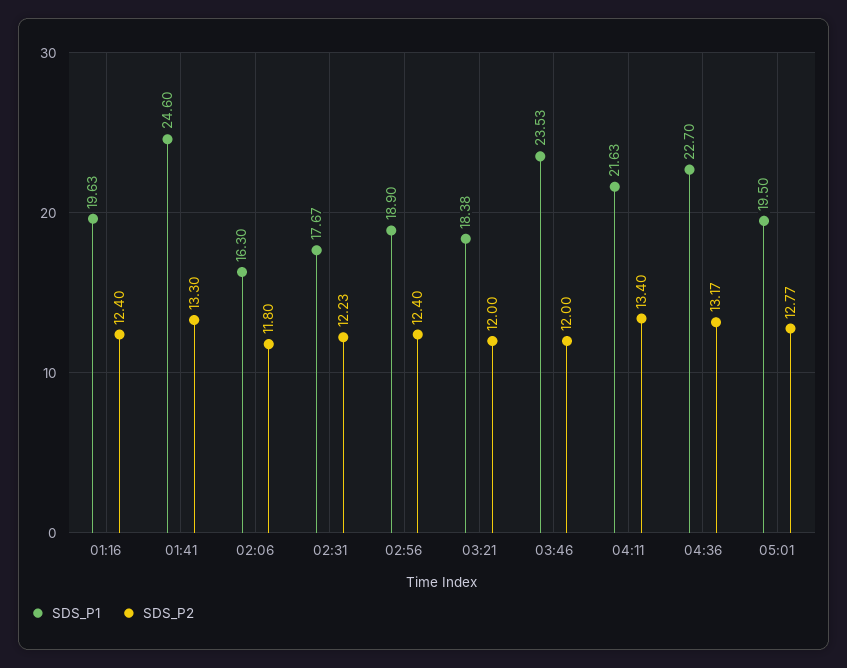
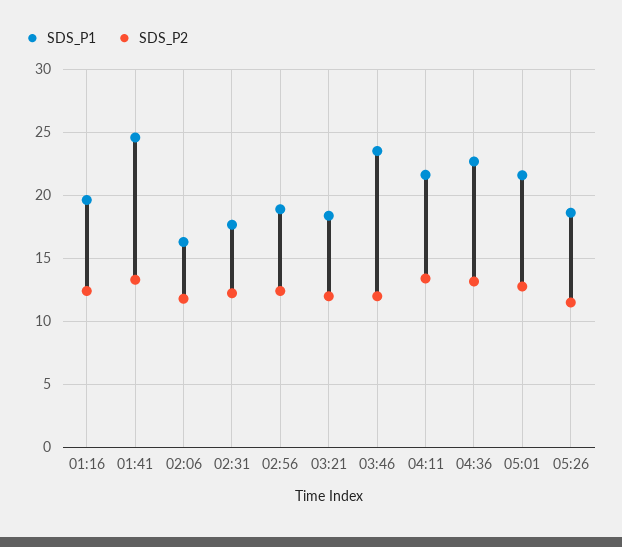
SDS_P1, 05:01: 19.5 -> 21.5
SDS_P1, 05:26: none -> 18.5
SDS_P2, 05:26: none -> 11.5

